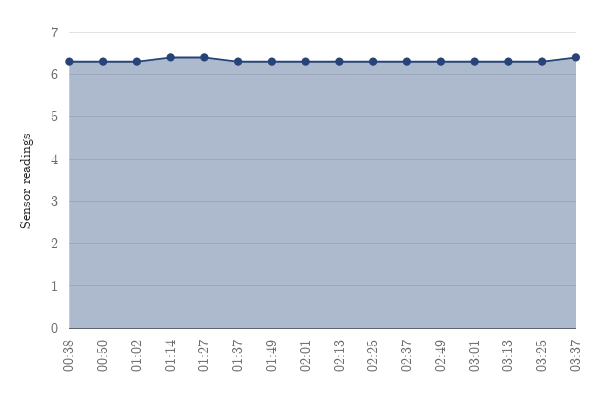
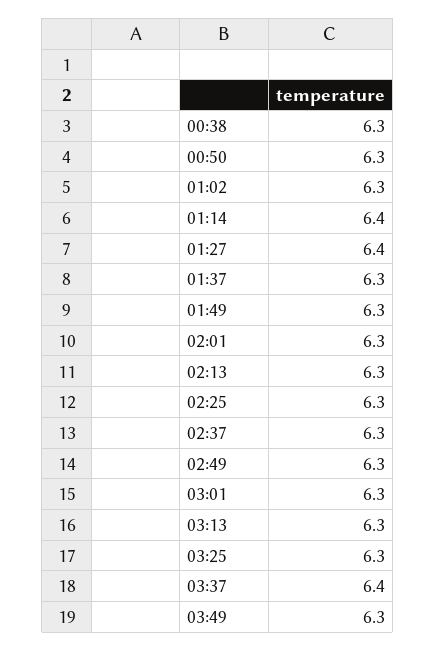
03:49: none -> 6.3

